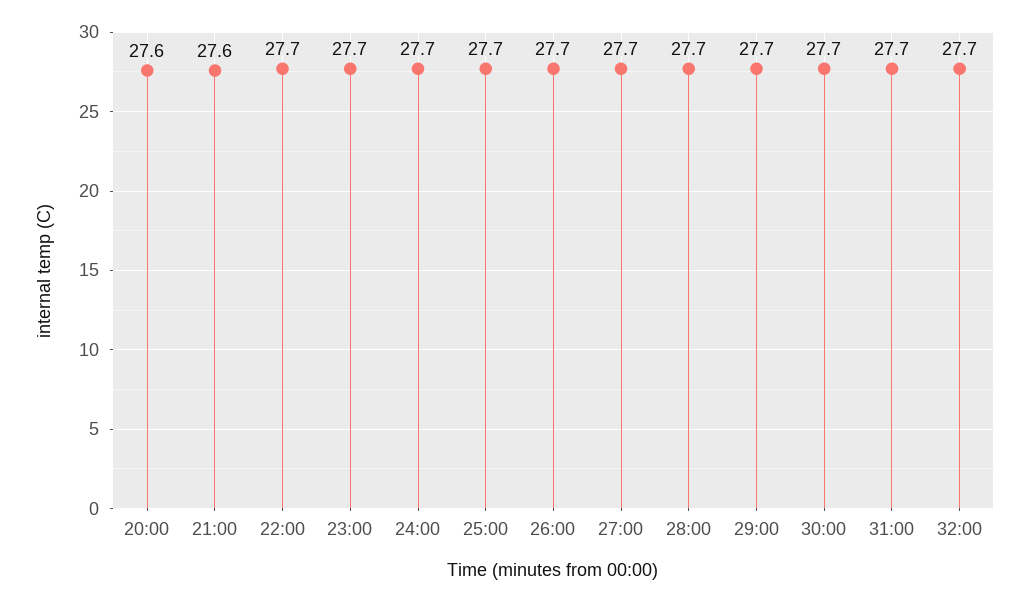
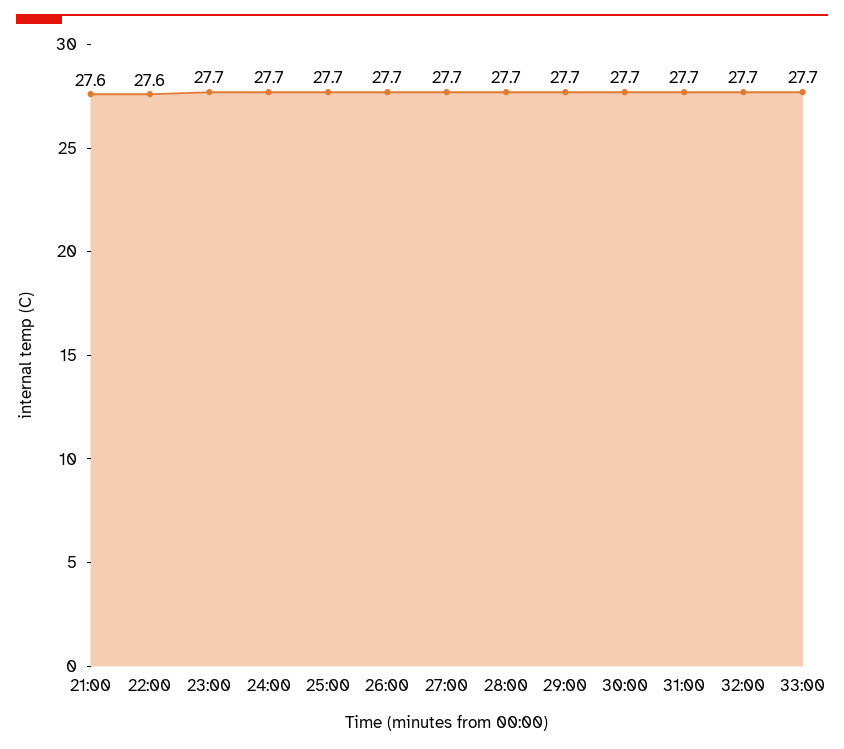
20:00: 27.6 -> none
22:00: 27.7 -> 27.6
33:00: none -> 27.7

